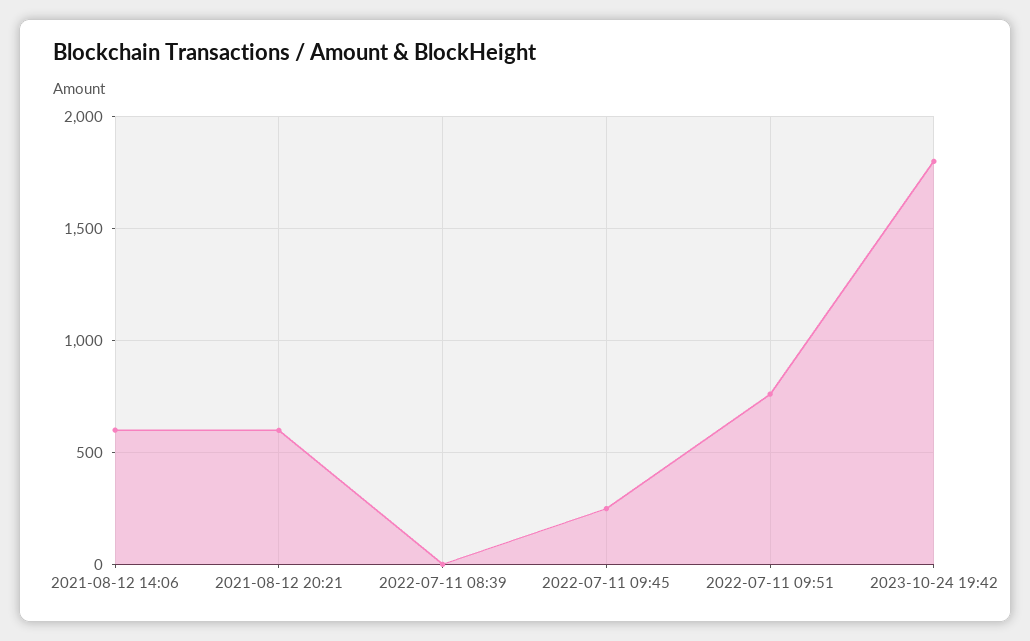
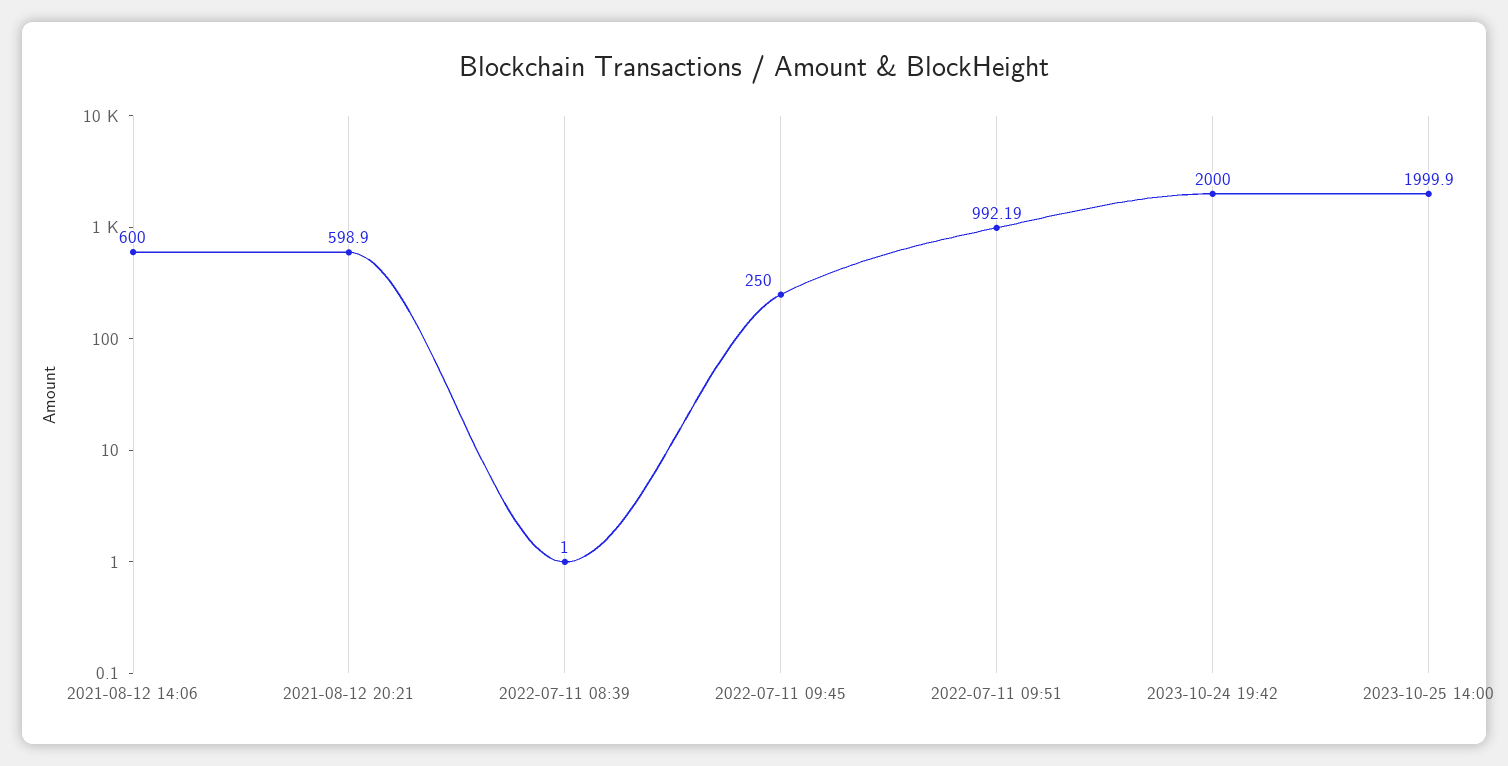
2022-07-11 09:51: 750 -> 992.19
2023-10-24 19:42: 1800 -> 2000
2023-10-25 14:00: none -> 1999.9

